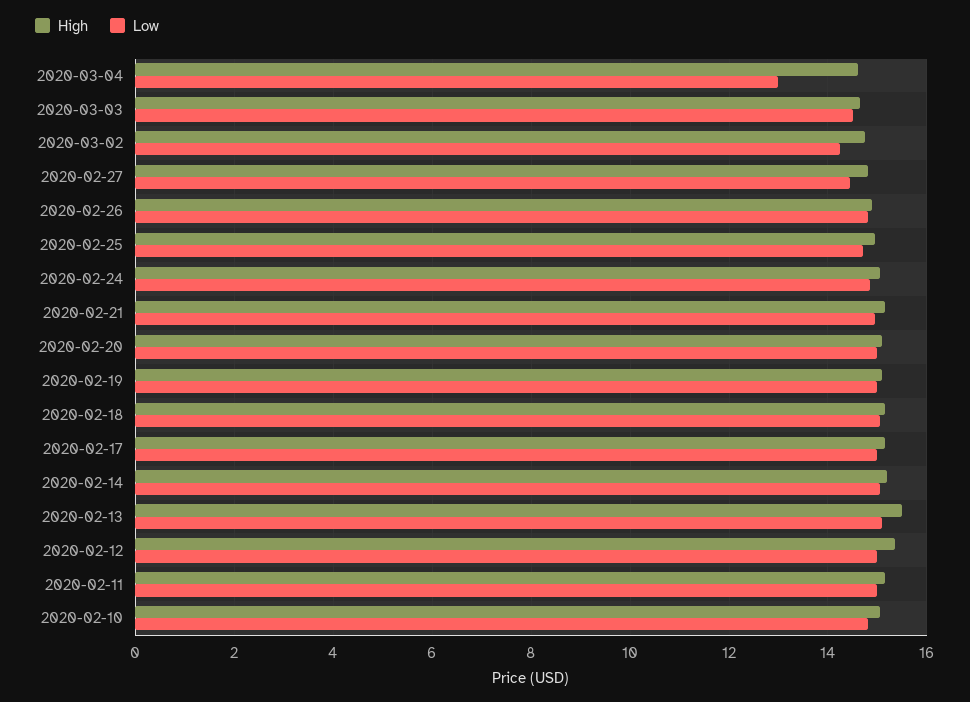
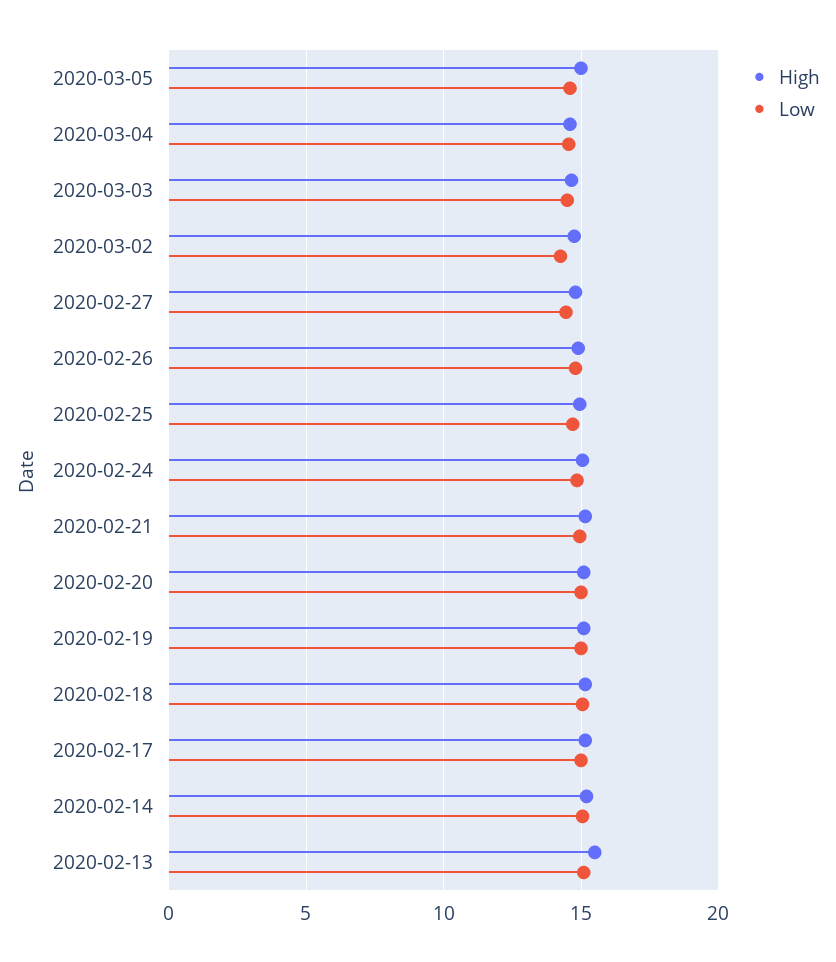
Low, 2020-03-04: 13 -> 14.5
High, 2020-02-12: 15.4 -> none
Low, 2020-02-12: 15 -> none
High, 2020-02-11: 15.2 -> none
Low, 2020-02-11: 15 -> none
High, 2020-02-10: 15 -> none
Low, 2020-02-10: 14.8 -> none
High, 2020-03-05: none -> 15
Low, 2020-03-05: none -> 14.5

